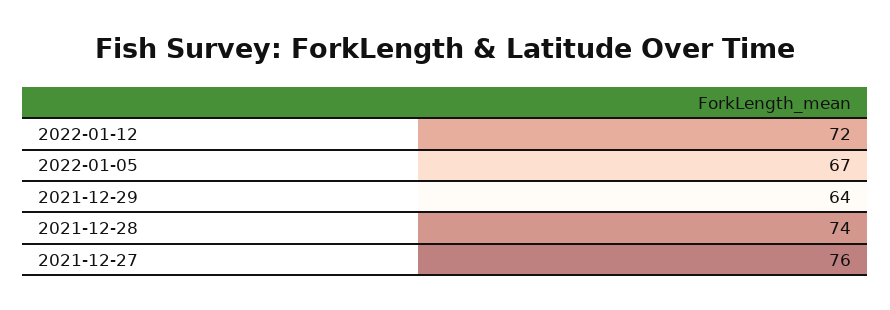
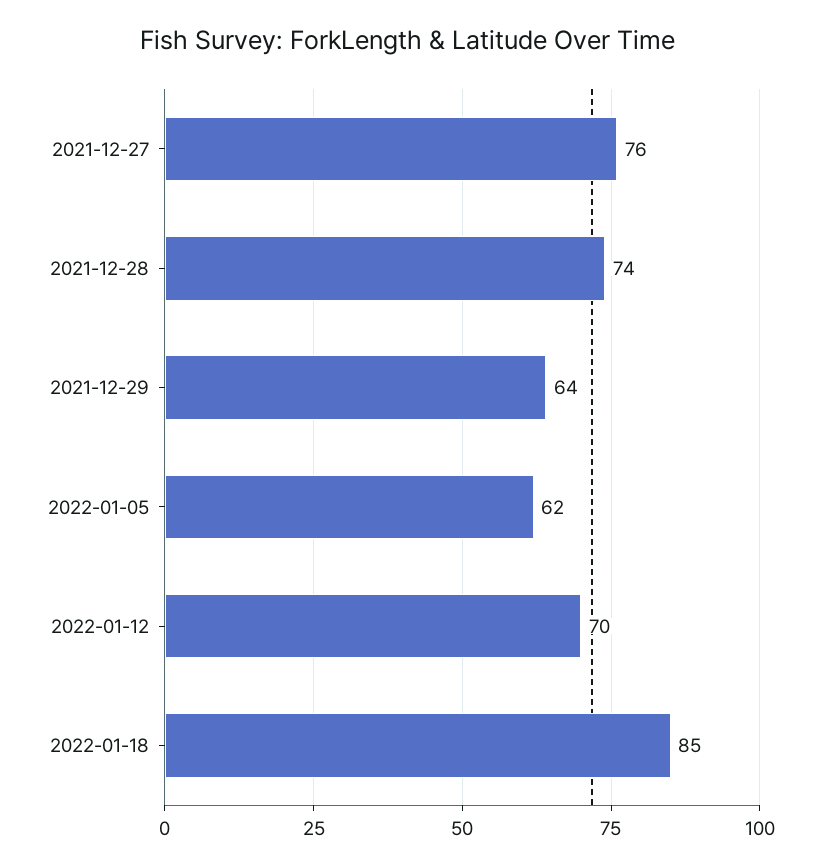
2022-01-12: 72 -> 70
2022-01-05: 67 -> 62
2022-01-18: none -> 85

